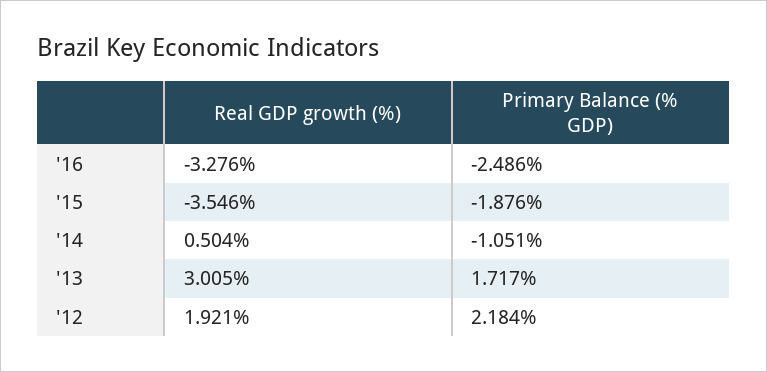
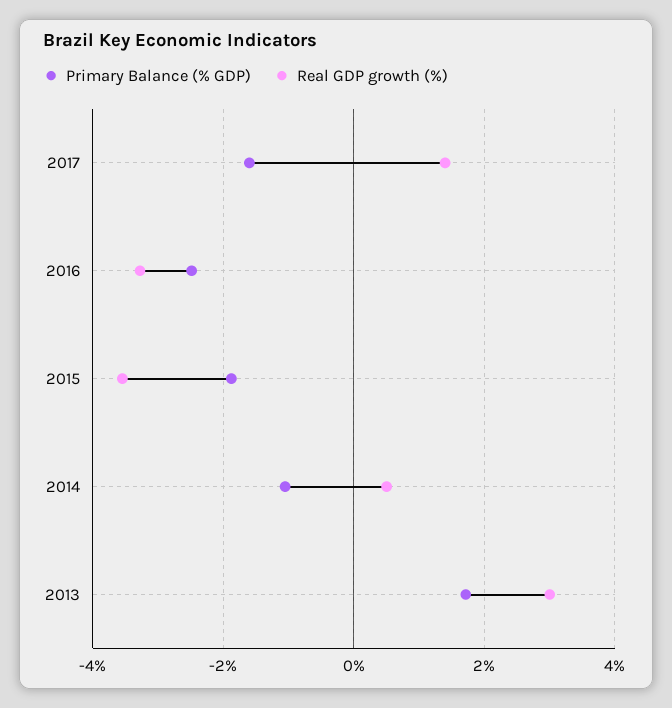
Real GDP growth (%), '12: 1.921 -> none
Primary Balance (% GDP), '12: 2.184 -> none
Primary Balance (% GDP), 2017: none -> -1.6
Real GDP growth (%), 2017: none -> 1.4

